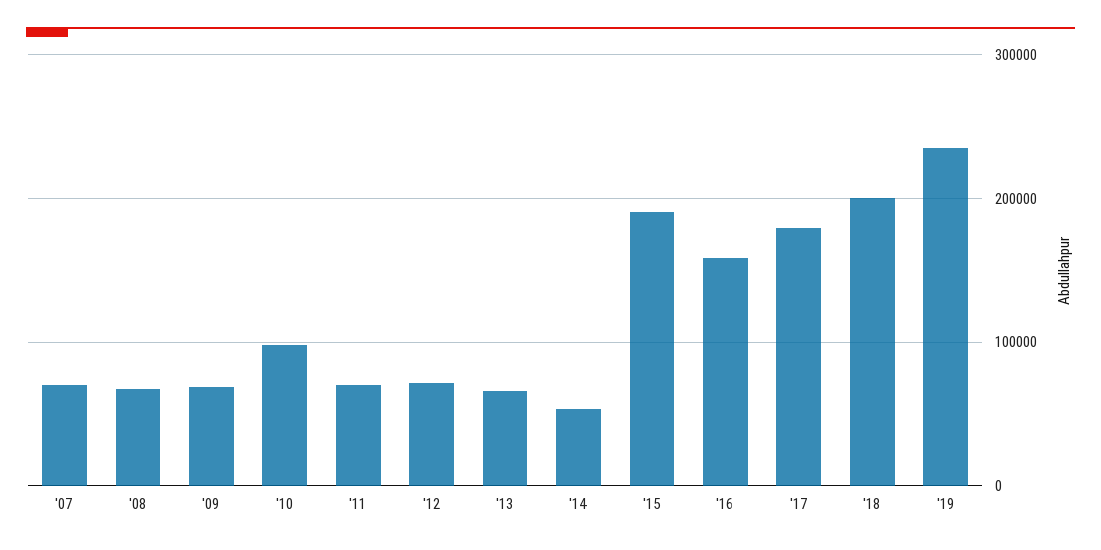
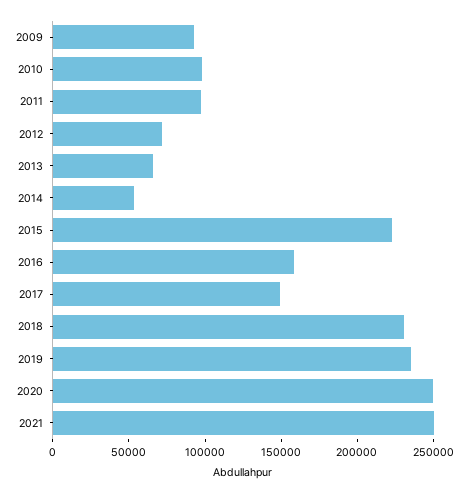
'07: 70000 -> none
'08: 70000 -> none
'09: 70000 -> 90000
'11: 70000 -> 100000
'15: 190000 -> 220000
'17: 180000 -> 150000
'18: 200000 -> 230000
2020: none -> 250000
2021: none -> 250000

